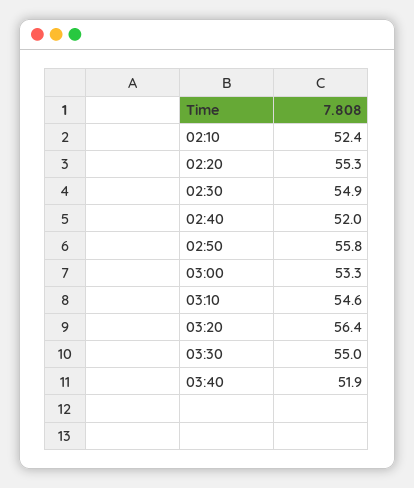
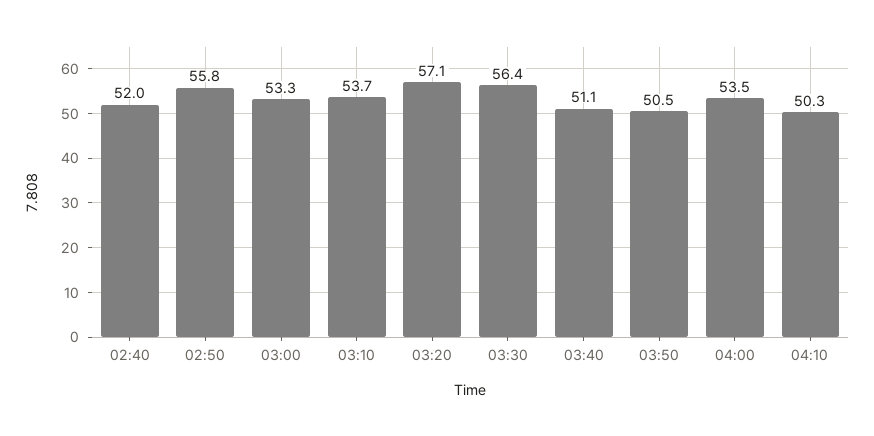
02:10: 52.4 -> none
02:20: 55.3 -> none
02:30: 54.9 -> none
03:10: 54.6 -> 53.7
03:20: 56.4 -> 57.1
03:30: 55 -> 56.4
03:40: 51.9 -> 51.1
03:50: none -> 50.5
04:00: none -> 53.5
04:10: none -> 50.3

